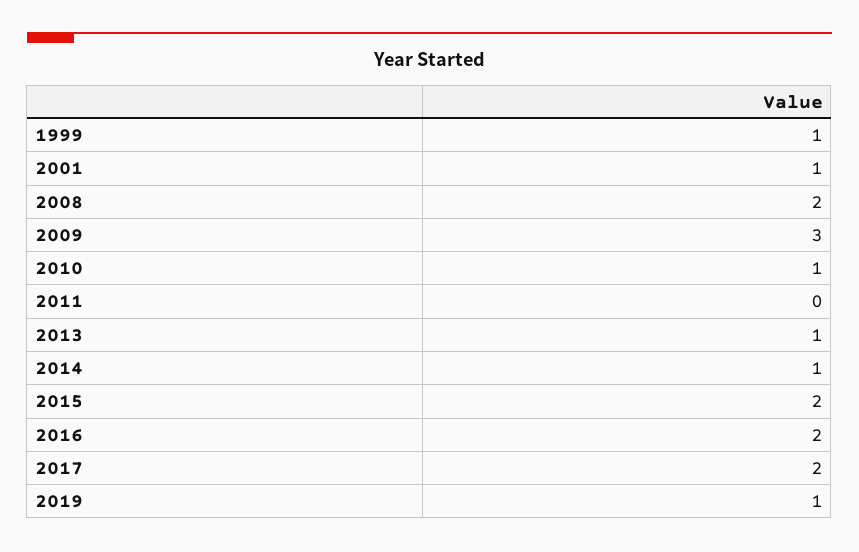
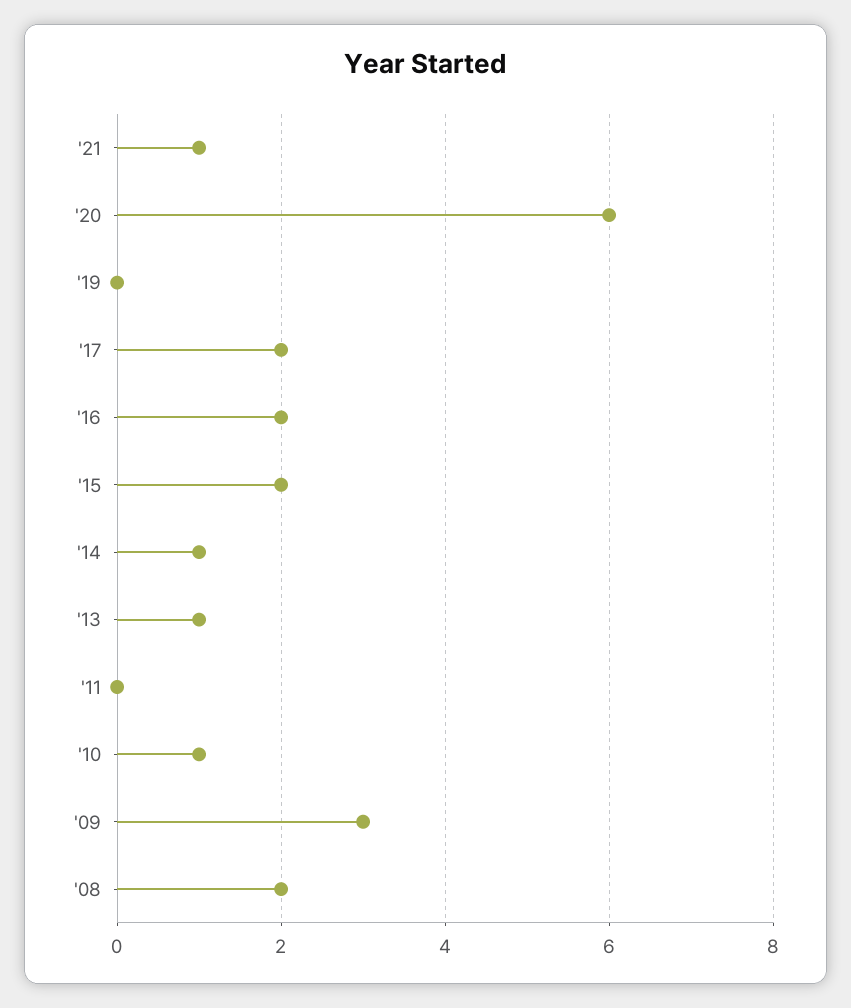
1999: 1 -> none
2001: 1 -> none
2019: 1 -> 0
'21: none -> 1
'20: none -> 6

